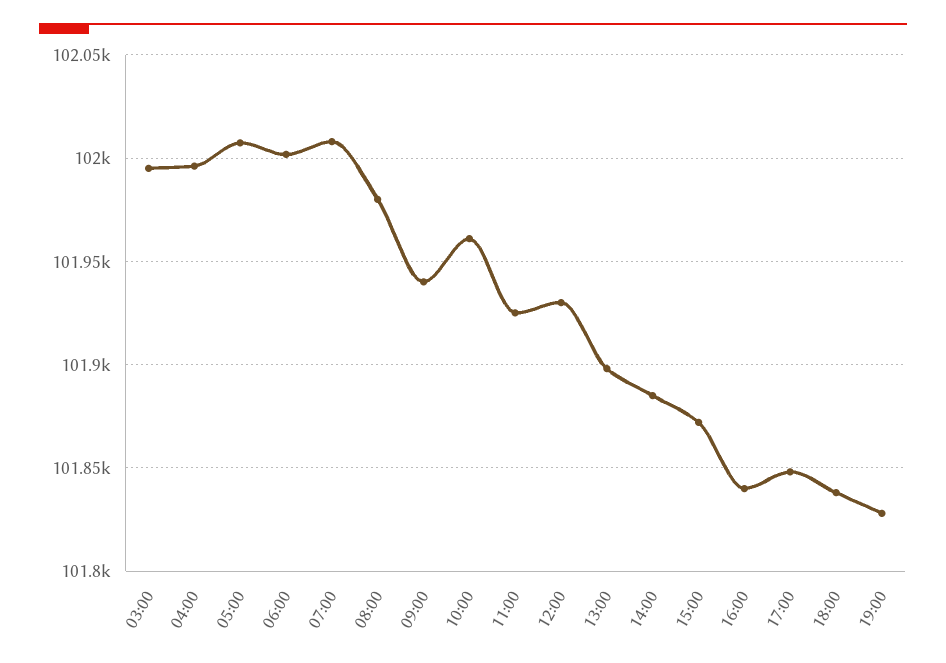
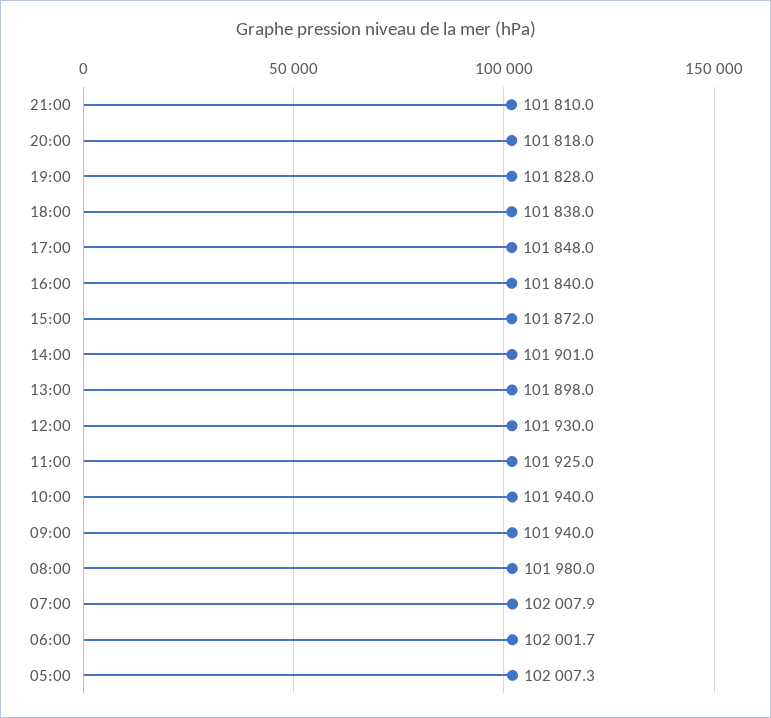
03:00: 101995 -> none
04:00: 101995 -> none
10:00: 101960 -> 101940
14:00: 101885 -> 101901
21:00: none -> 101810
20:00: none -> 101818

